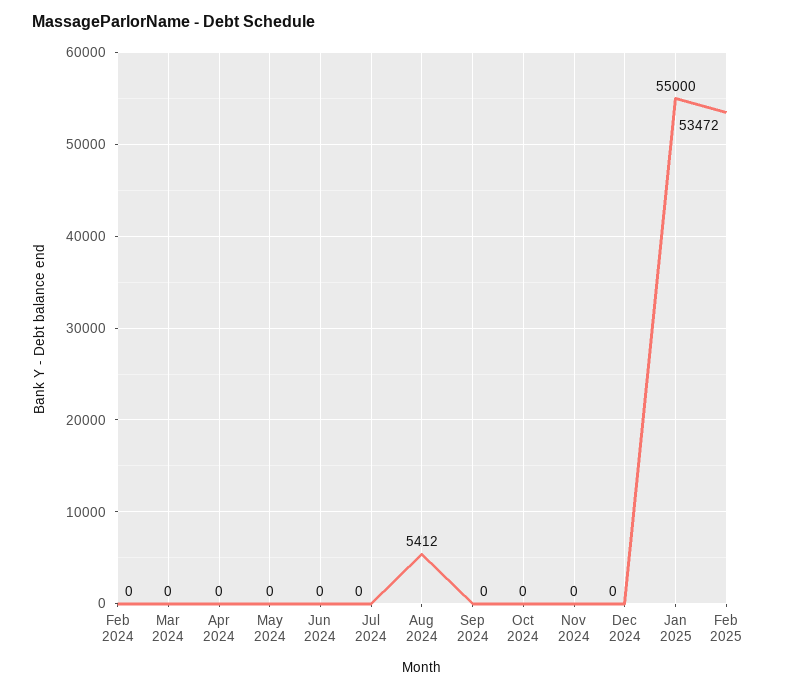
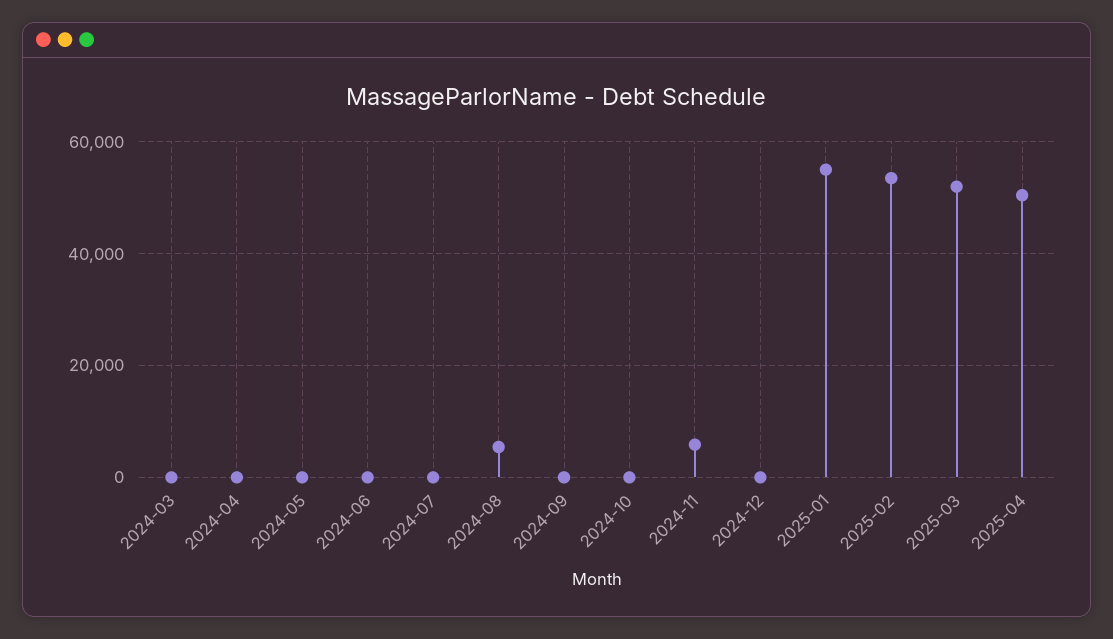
Feb 2024: 0 -> none
Nov 2024: 0 -> 6000
2025-03: none -> 52000
2025-04: none -> 50000

